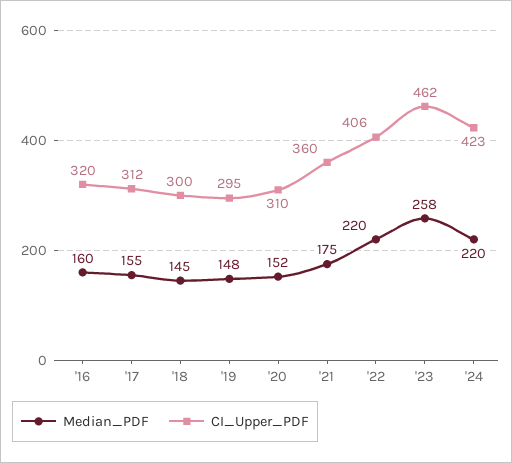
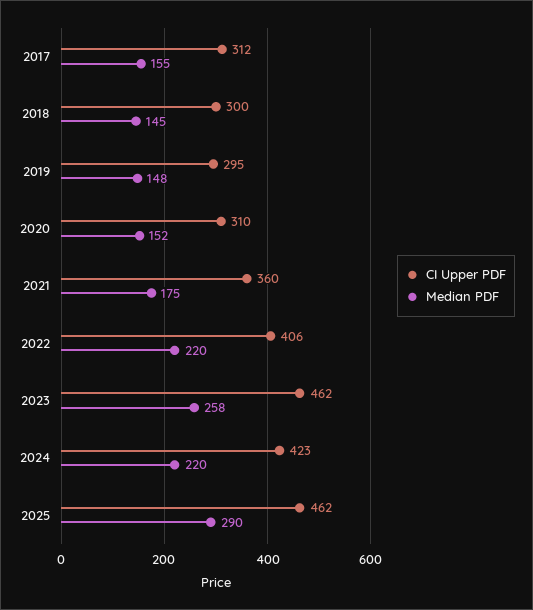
Median_PDF, '16: 160 -> none
CI_Upper_PDF, '16: 320 -> none
CI_Upper_PDF, 2025: none -> 462
Median_PDF, 2025: none -> 290

